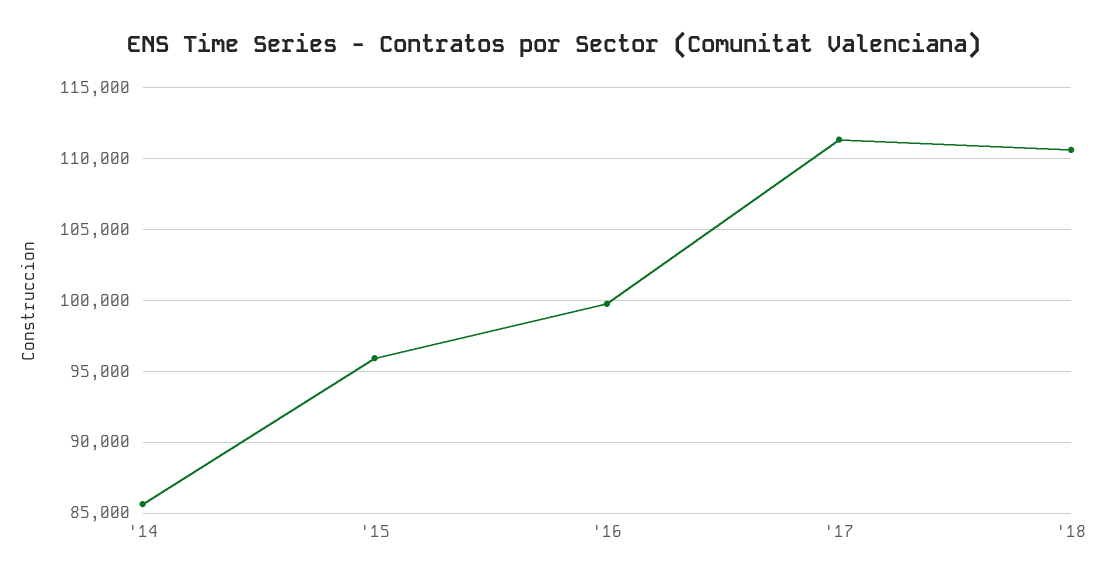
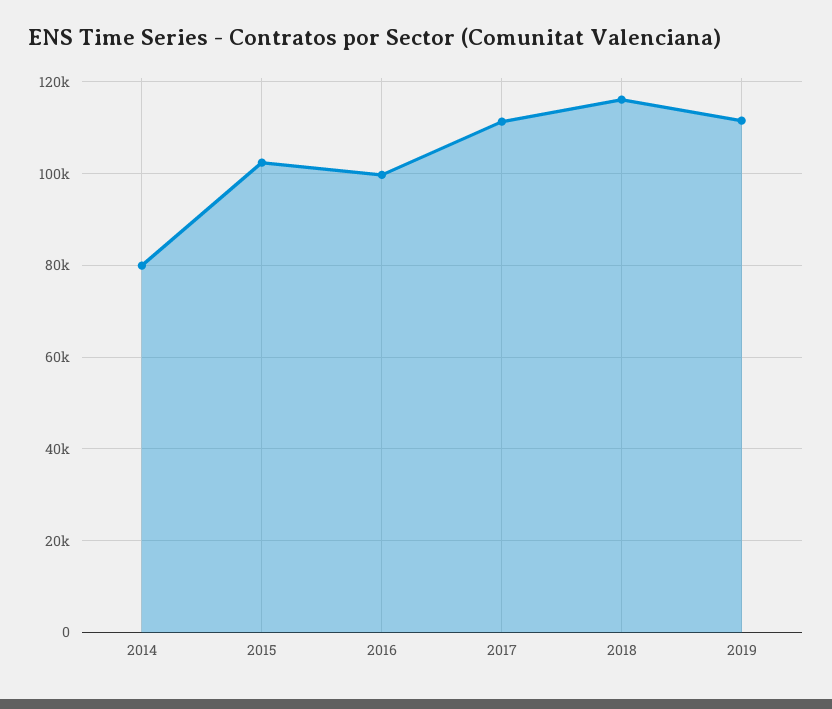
'14: 85500 -> 80000
'15: 96000 -> 102000
'18: 110500 -> 116000
2019: none -> 112000

